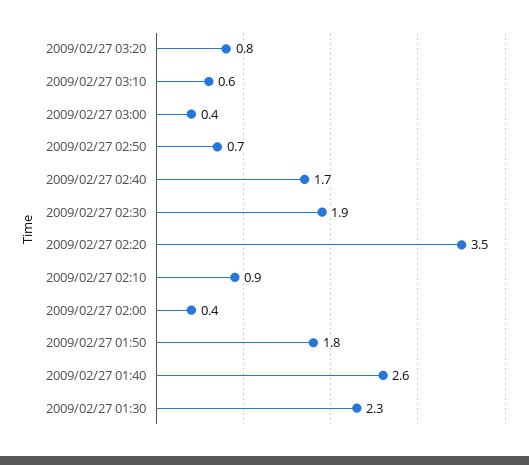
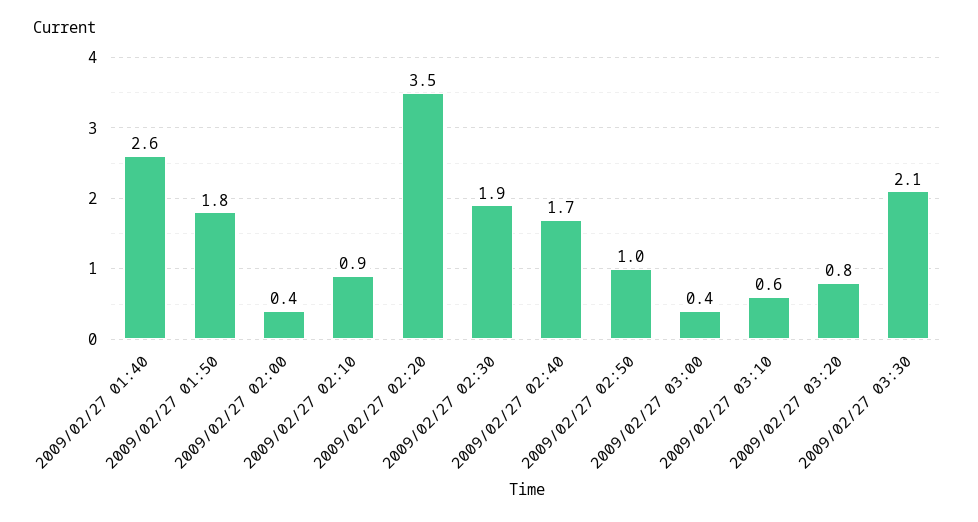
2009/02/27 02:50: 0.7 -> 1
2009/02/27 01:30: 2.3 -> none
2009/02/27 03:30: none -> 2.1

